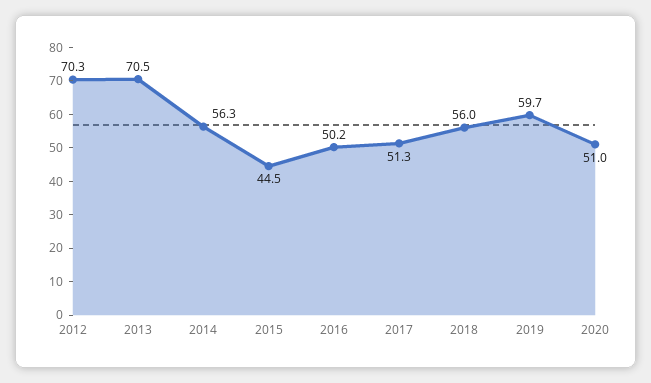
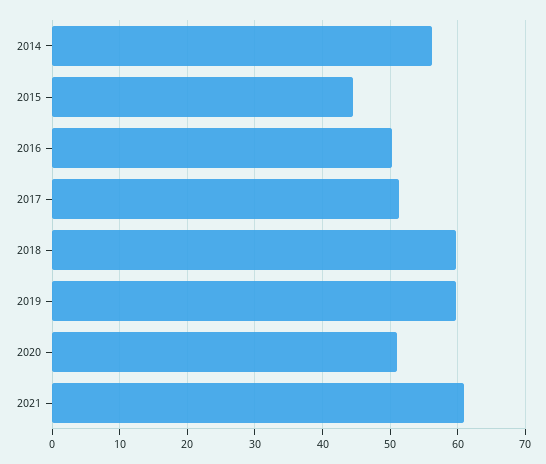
2012: 70.3 -> none
2013: 70.5 -> none
2018: 56 -> 60
2021: none -> 61

